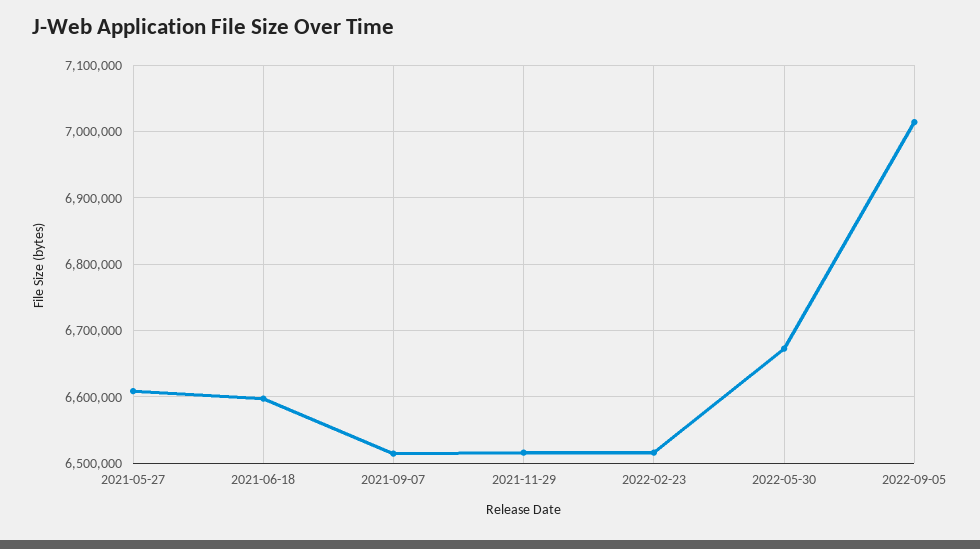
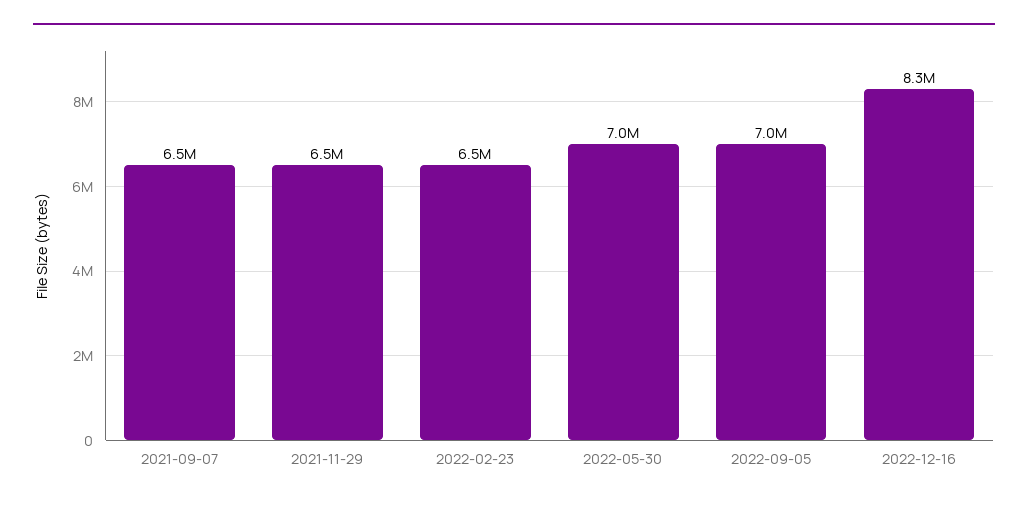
2021-05-27: 6610000 -> none
2021-06-18: 6600000 -> none
2022-05-30: 6670000 -> 7000000
2022-12-16: none -> 8300000

